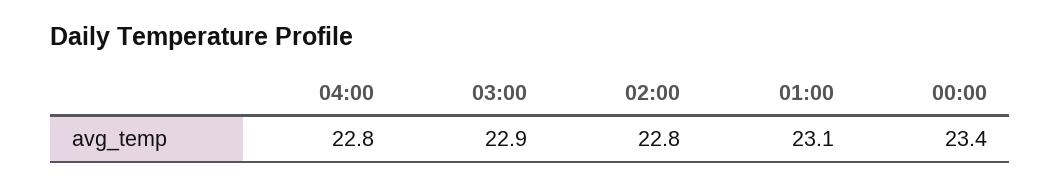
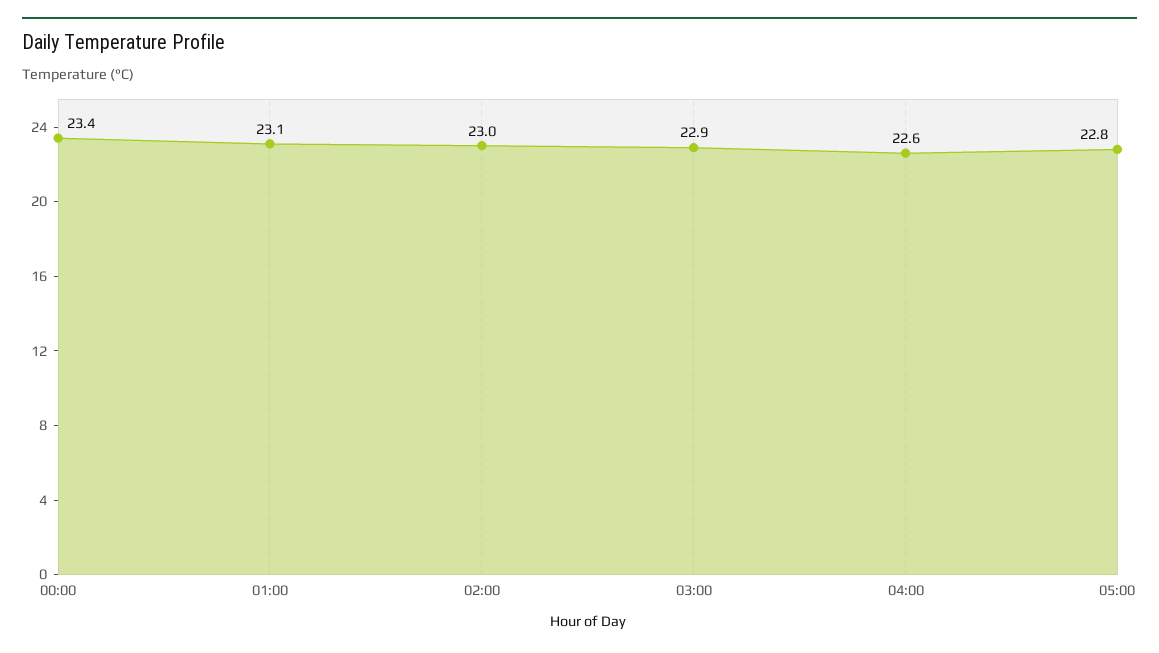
04:00: 22.8 -> 22.6
02:00: 22.8 -> 23
05:00: none -> 22.8

